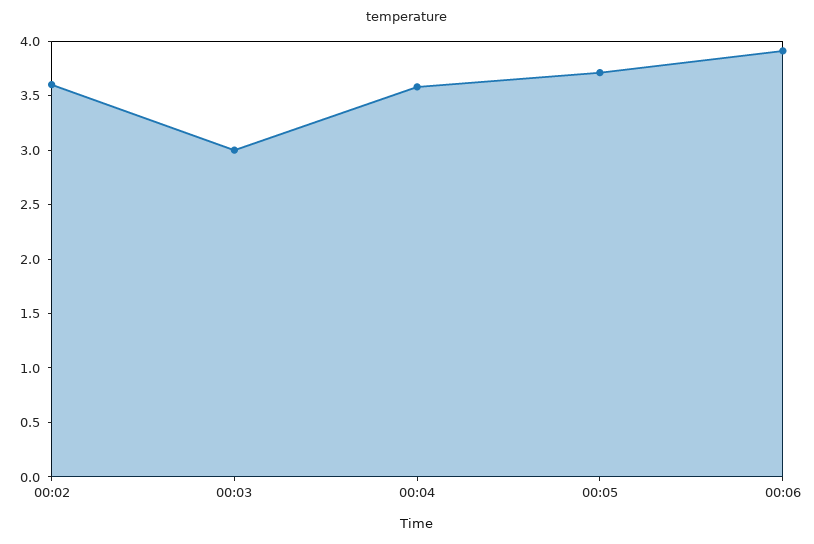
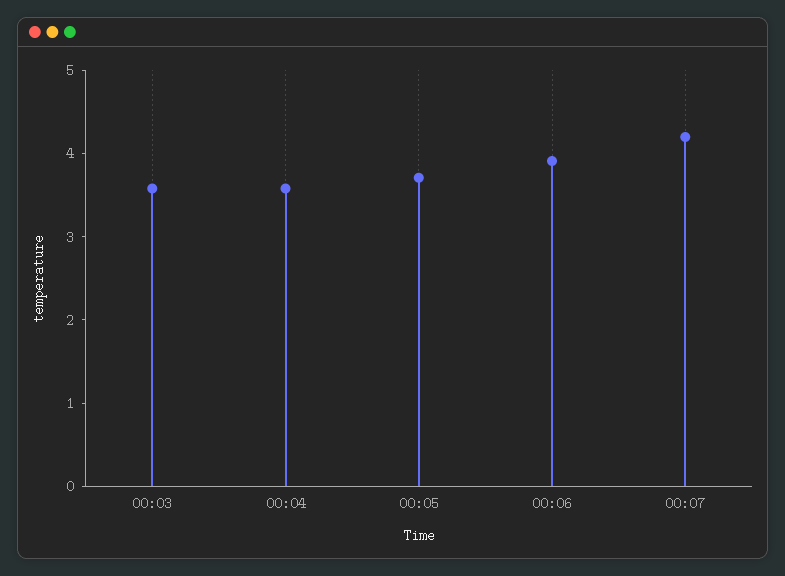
00:02: 3.6 -> none
00:03: 3 -> 3.6
00:07: none -> 4.2

